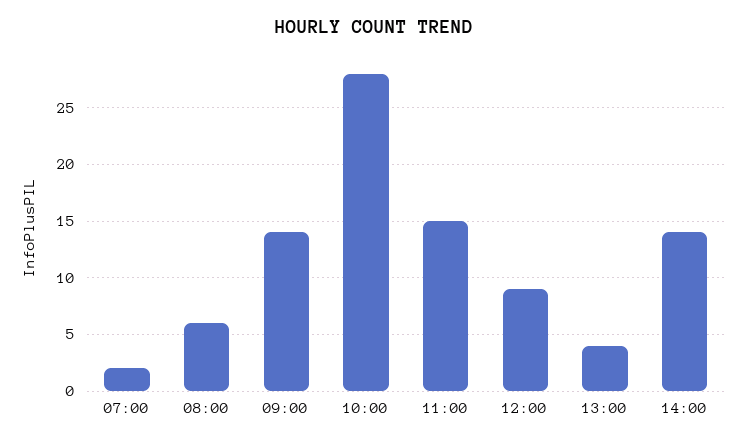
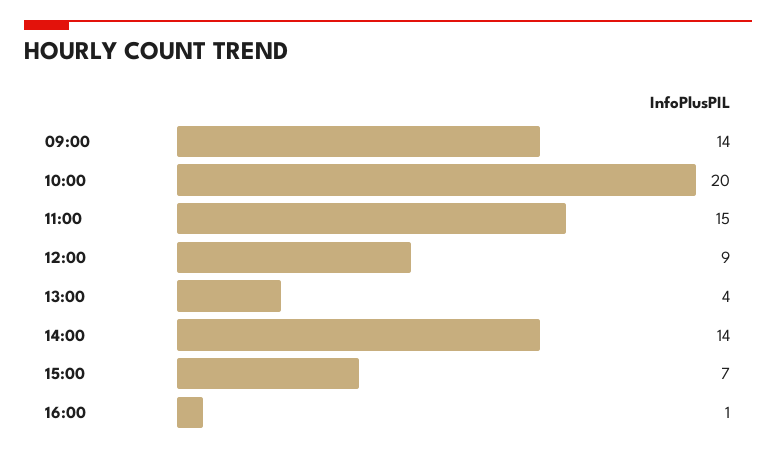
07:00: 2 -> none
08:00: 6 -> none
10:00: 28 -> 20
15:00: none -> 7
16:00: none -> 1

